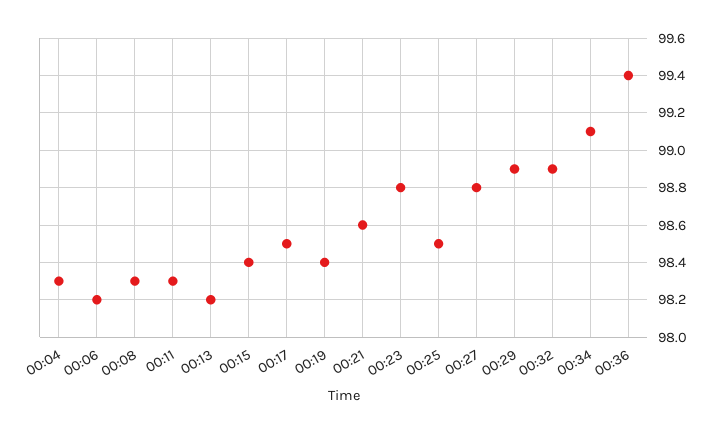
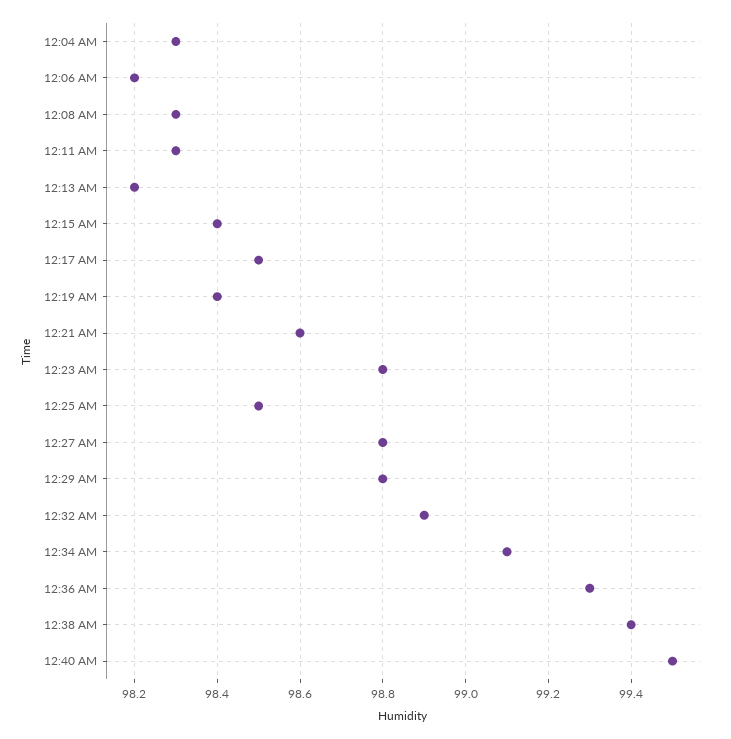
00:29: 98.9 -> 98.8
00:36: 99.4 -> 99.3
12:38 AM: none -> 99.4
12:40 AM: none -> 99.5

